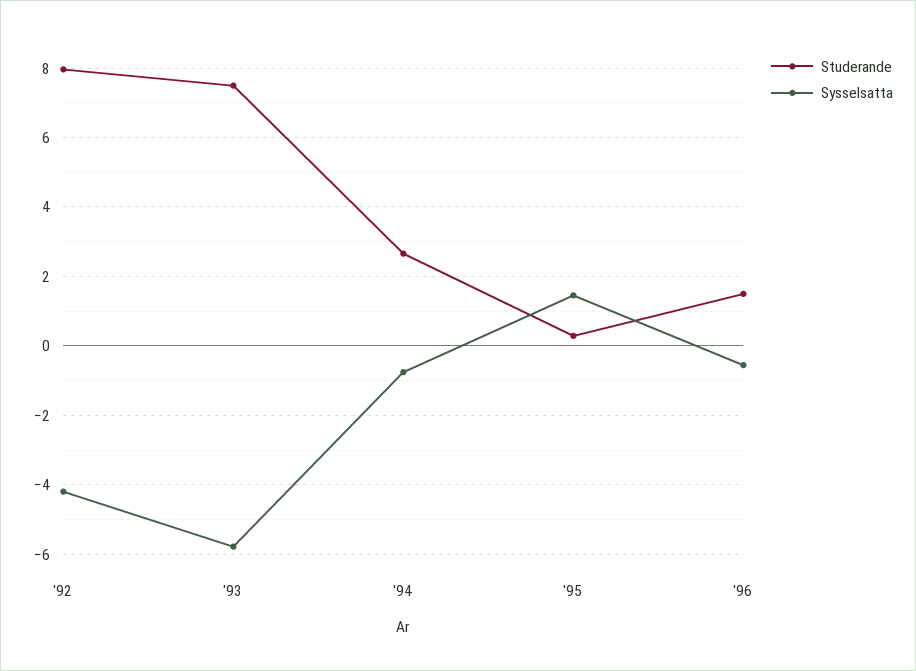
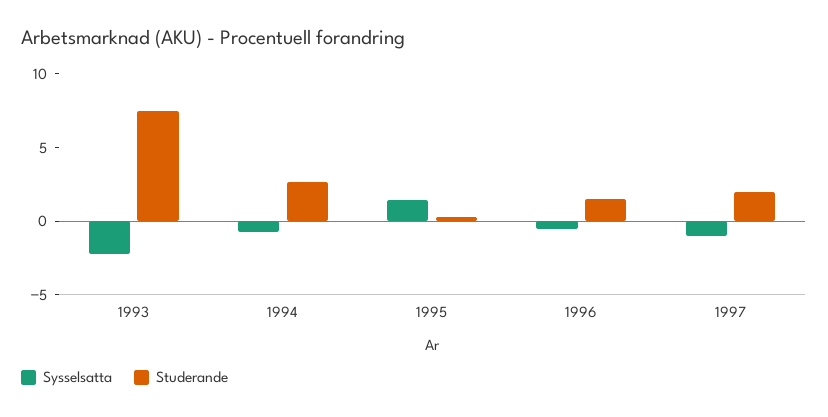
Studerande, '92: 8 -> none
Sysselsatta, '92: -4.2 -> none
Sysselsatta, '93: -5.8 -> -2
Sysselsatta, 1997: none -> -1
Studerande, 1997: none -> 2

